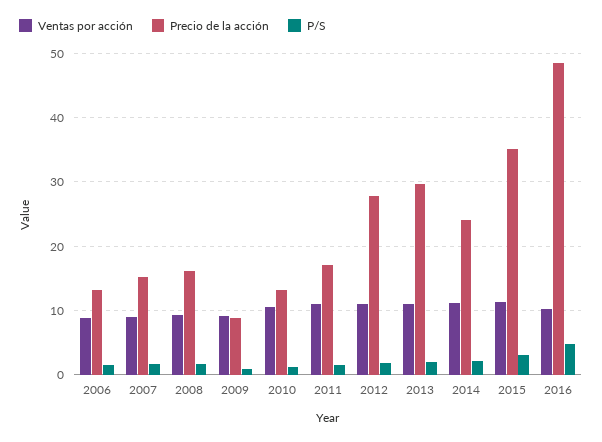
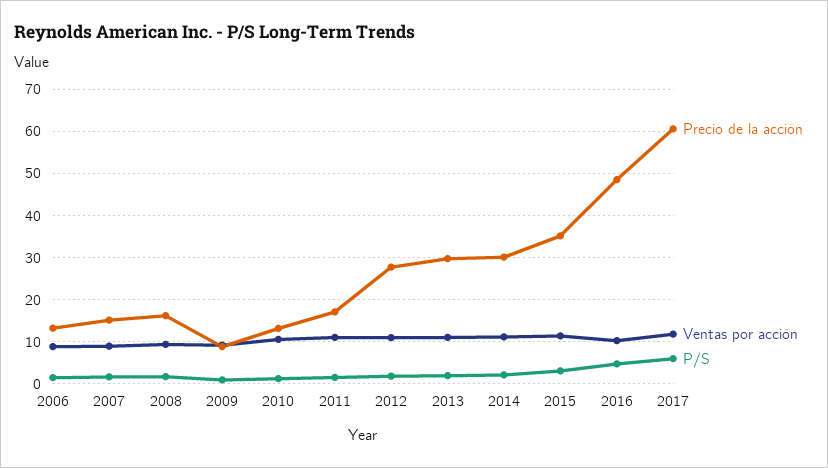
Precio de la acción, 2014: 24 -> 30
Precio de la acción, 2017: none -> 60
Ventas por acción, 2017: none -> 12
P/S, 2017: none -> 6

